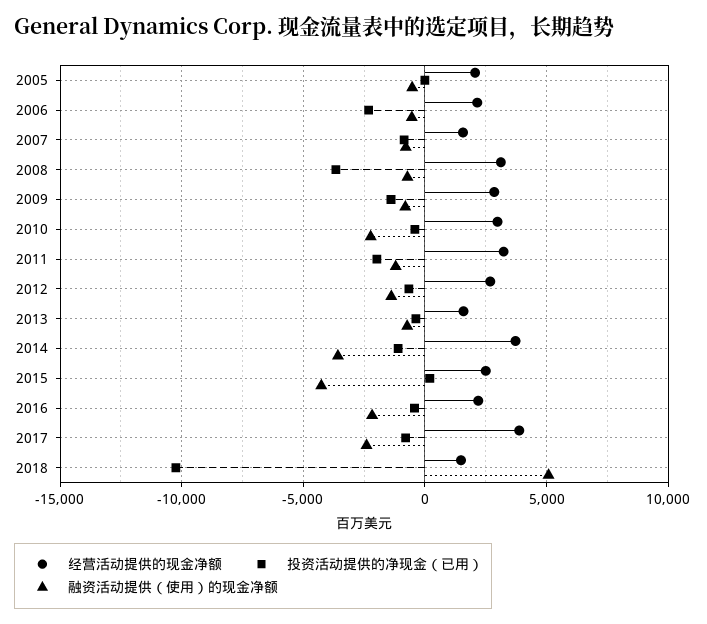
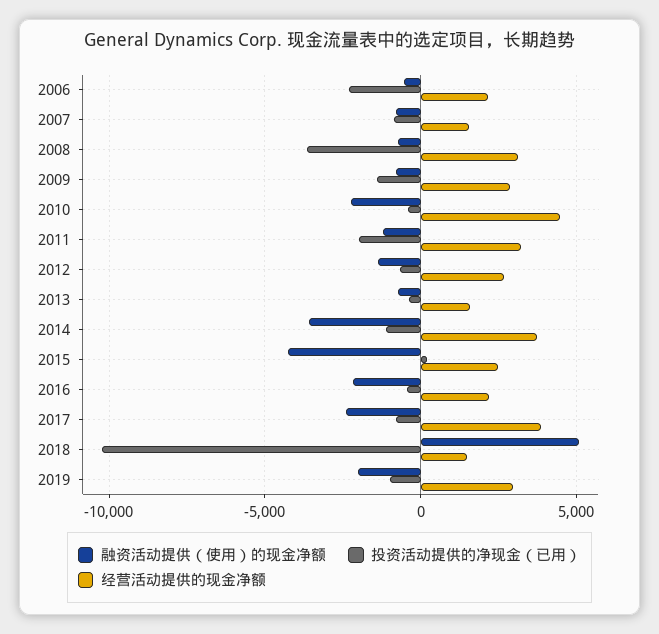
经营活动提供的现金净额, 2005: 2000 -> none
投资活动提供的净现金（已用）, 2005: 0 -> none
融资活动提供（使用）的现金净额, 2005: -500 -> none
经营活动提供的现金净额, 2010: 3000 -> 4500
融资活动提供（使用）的现金净额, 2019: none -> -2000
投资活动提供的净现金（已用）, 2019: none -> -1000
经营活动提供的现金净额, 2019: none -> 3000

